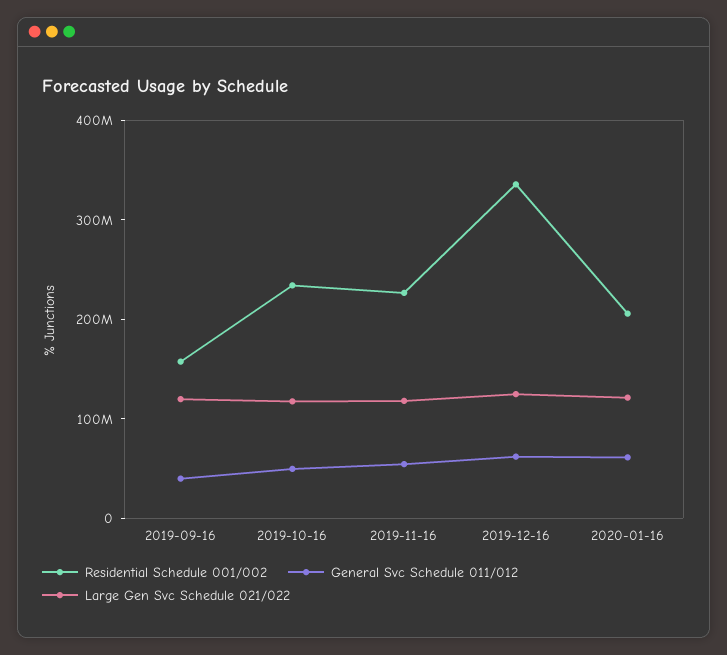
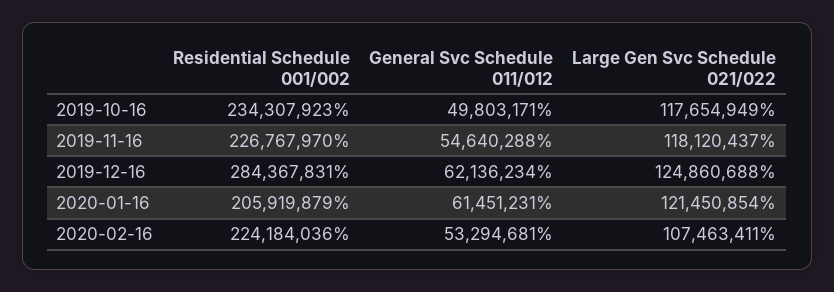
Residential Schedule 001/002, 2019-09-16: 160000000 -> none
General Svc Schedule 011/012, 2019-09-16: 40000000 -> none
Large Gen Svc Schedule 021/022, 2019-09-16: 120000000 -> none
Residential Schedule 001/002, 2019-12-16: 340000000 -> 284367831
Residential Schedule 001/002, 2020-02-16: none -> 224184036
General Svc Schedule 011/012, 2020-02-16: none -> 53294681
Large Gen Svc Schedule 021/022, 2020-02-16: none -> 107463411

